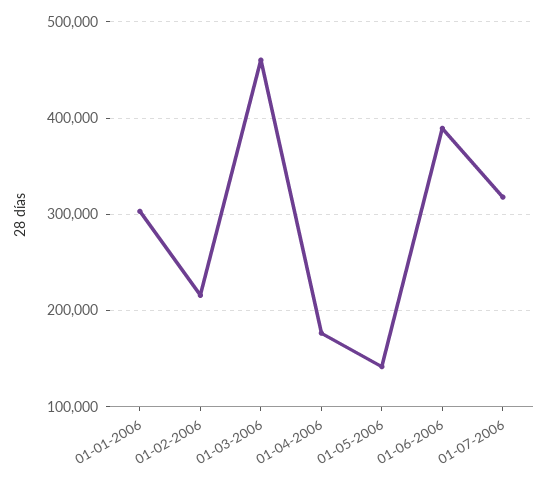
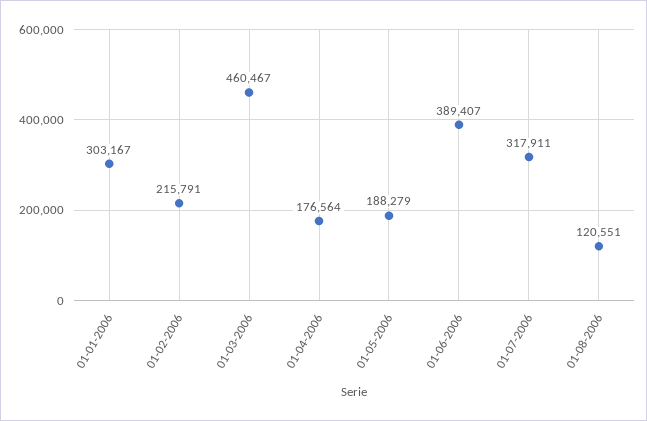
01-05-2006: 140000 -> 188279
01-08-2006: none -> 120551

